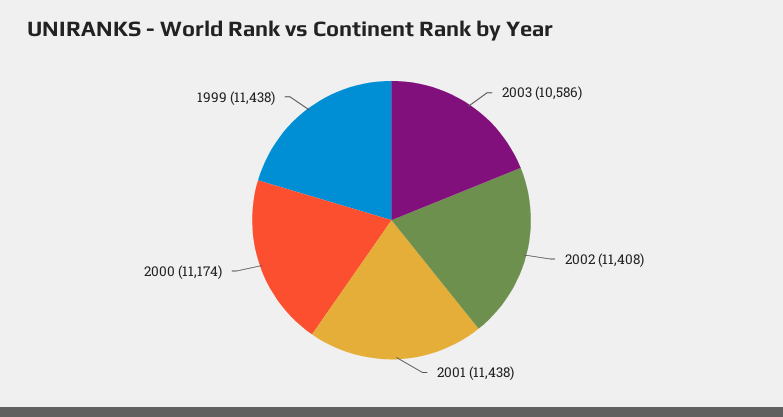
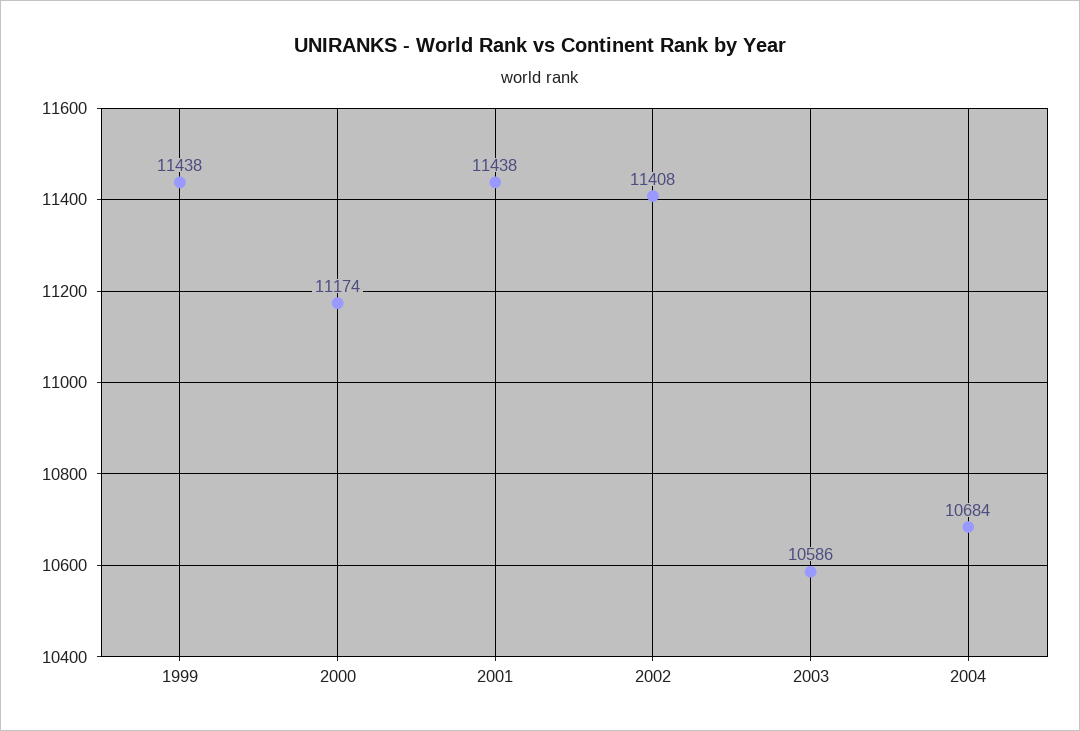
2004: none -> 10684

